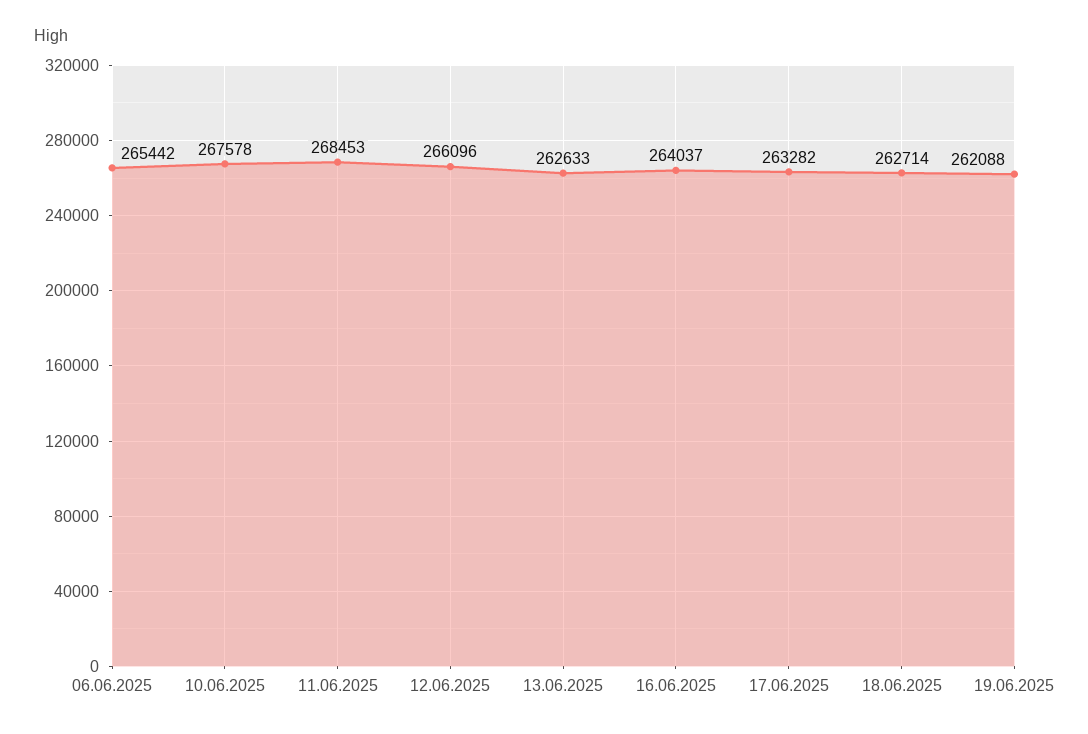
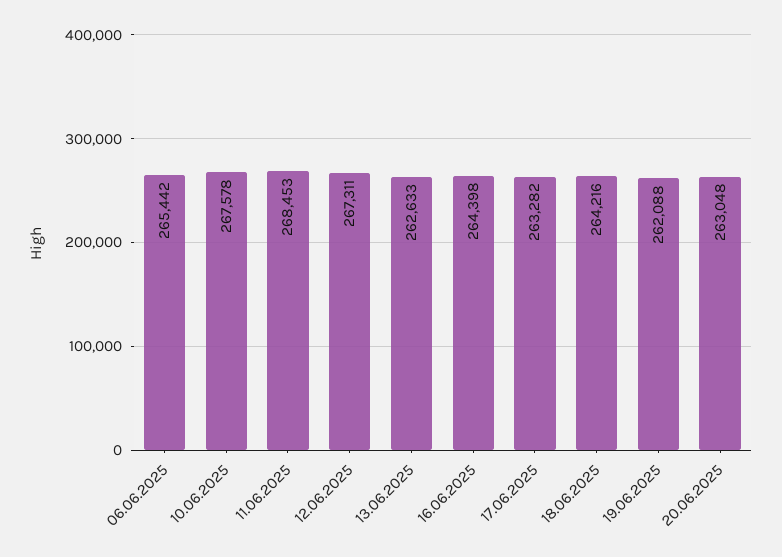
12.06.2025: 266096 -> 267311
16.06.2025: 264037 -> 264398
18.06.2025: 262714 -> 264216
20.06.2025: none -> 263048

